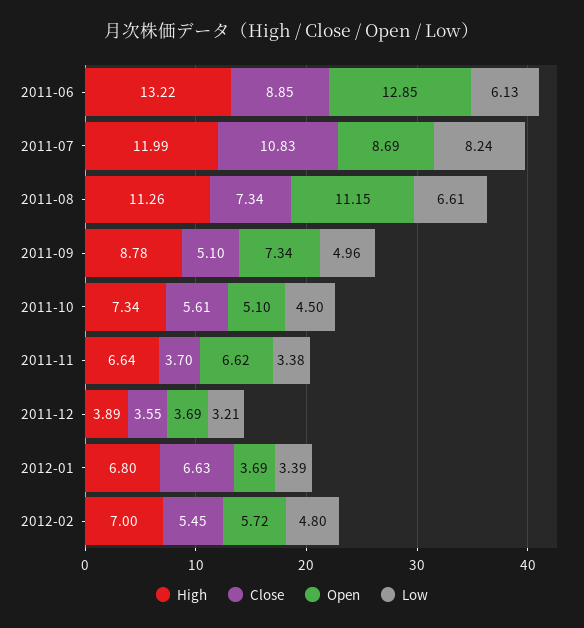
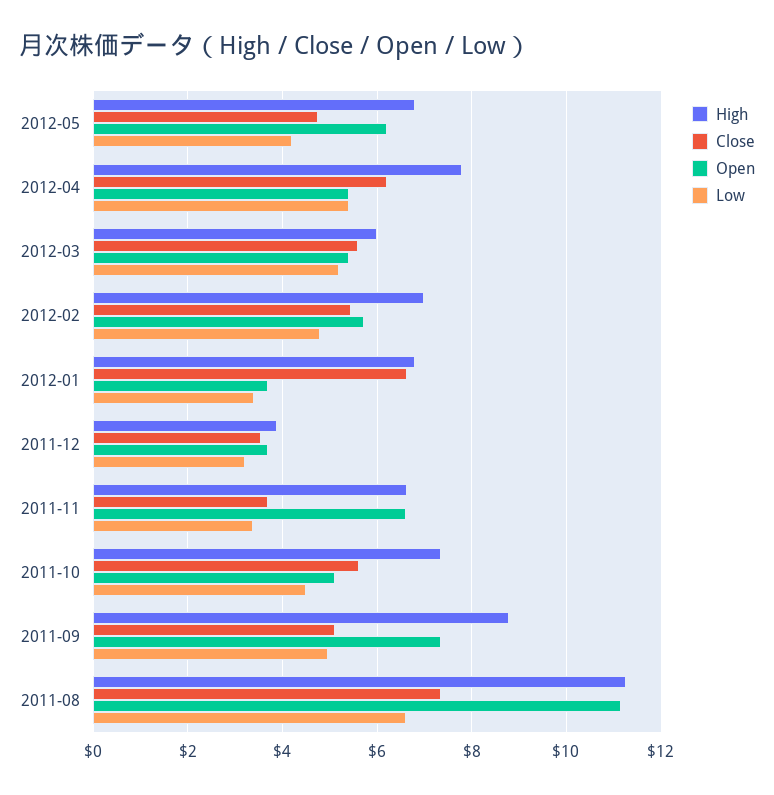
High, 2011-06: 13.22 -> none
Close, 2011-06: 8.85 -> none
Open, 2011-06: 12.85 -> none
Low, 2011-06: 6.13 -> none
High, 2011-07: 11.99 -> none
Close, 2011-07: 10.83 -> none
Open, 2011-07: 8.69 -> none
Low, 2011-07: 8.24 -> none
High, 2012-05: none -> 6.8
Close, 2012-05: none -> 4.8
Open, 2012-05: none -> 6.2
Low, 2012-05: none -> 4.2
High, 2012-04: none -> 7.8
Close, 2012-04: none -> 6.2
Open, 2012-04: none -> 5.4
Low, 2012-04: none -> 5.4
High, 2012-03: none -> 6
Close, 2012-03: none -> 5.6
Open, 2012-03: none -> 5.4
Low, 2012-03: none -> 5.2

